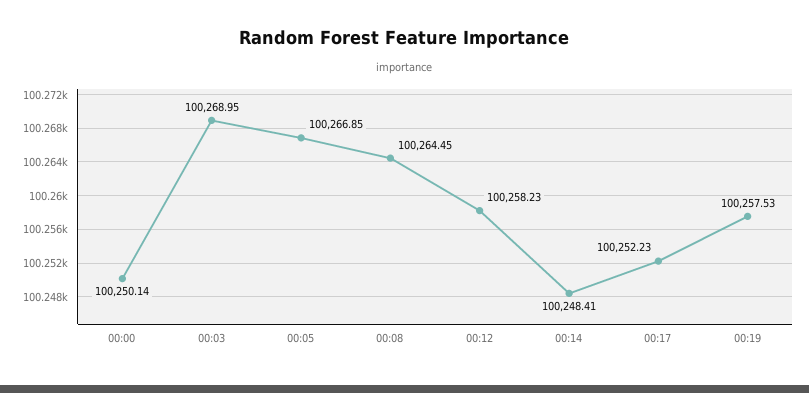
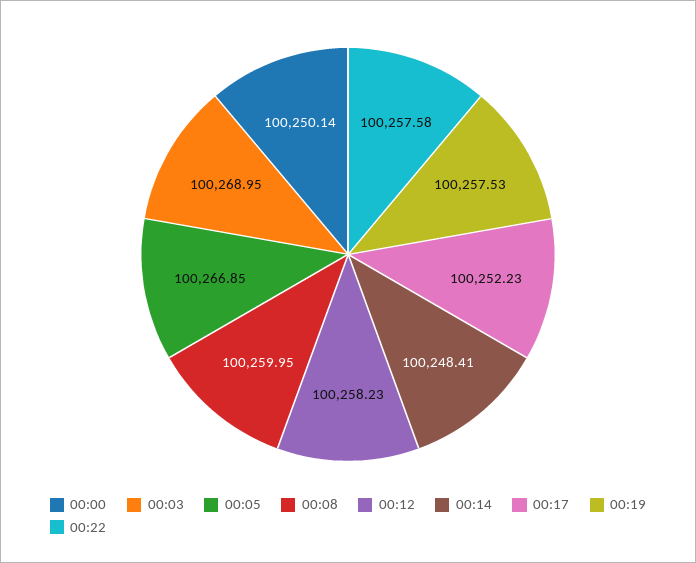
00:08: 100264.45 -> 100259.95
00:22: none -> 100257.58

